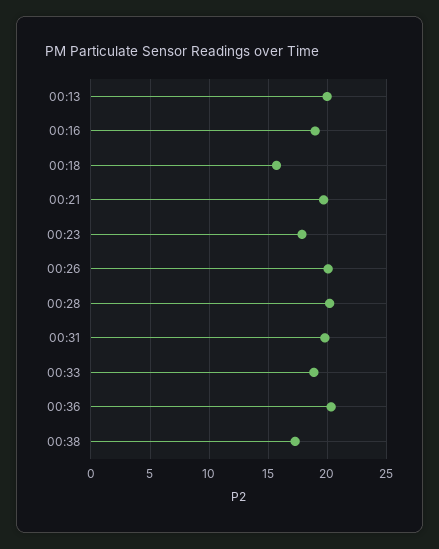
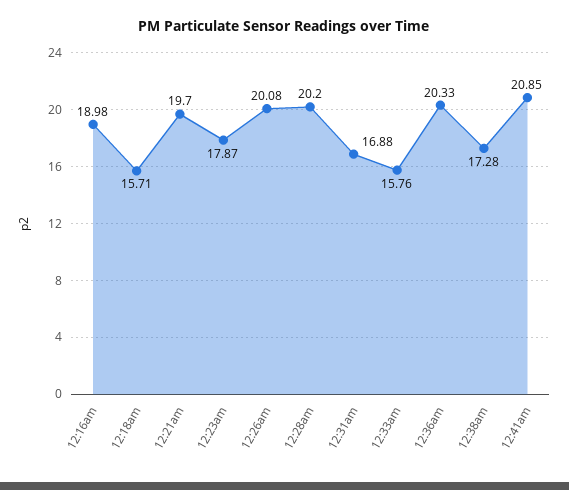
00:13: 20 -> none
00:31: 20 -> 16.88
00:33: 19 -> 15.76
12:41am: none -> 20.85

